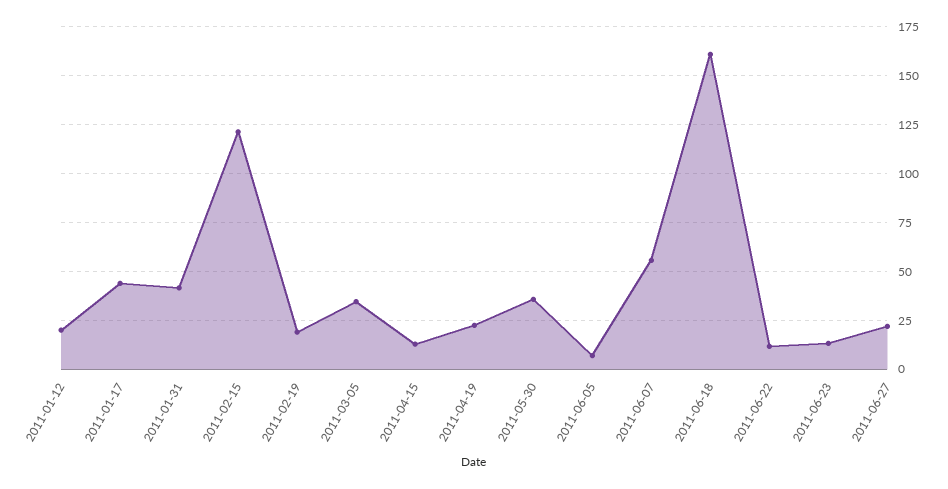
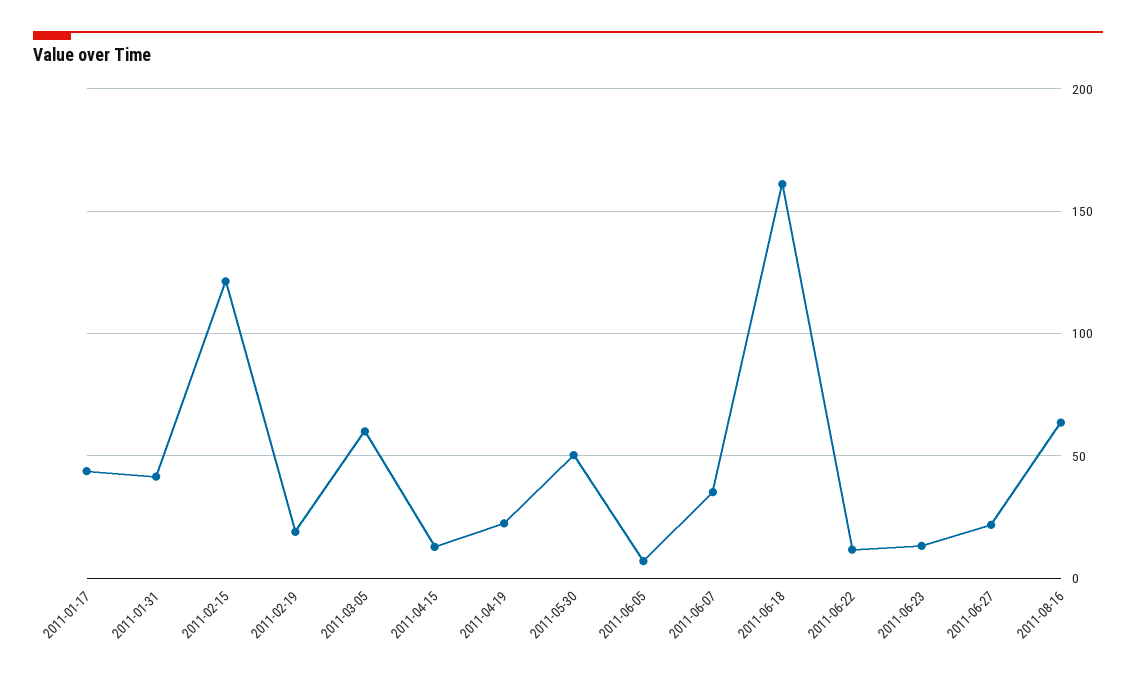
2011-01-12: 20 -> none
2011-03-05: 35 -> 60
2011-05-30: 35 -> 50
2011-06-07: 55 -> 35
2011-08-16: none -> 65

